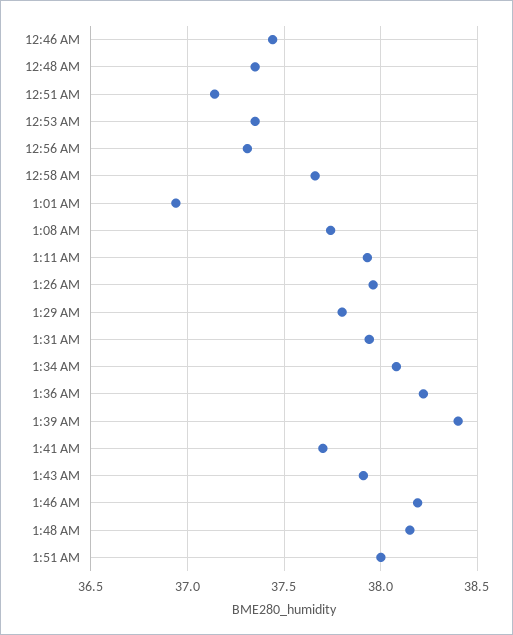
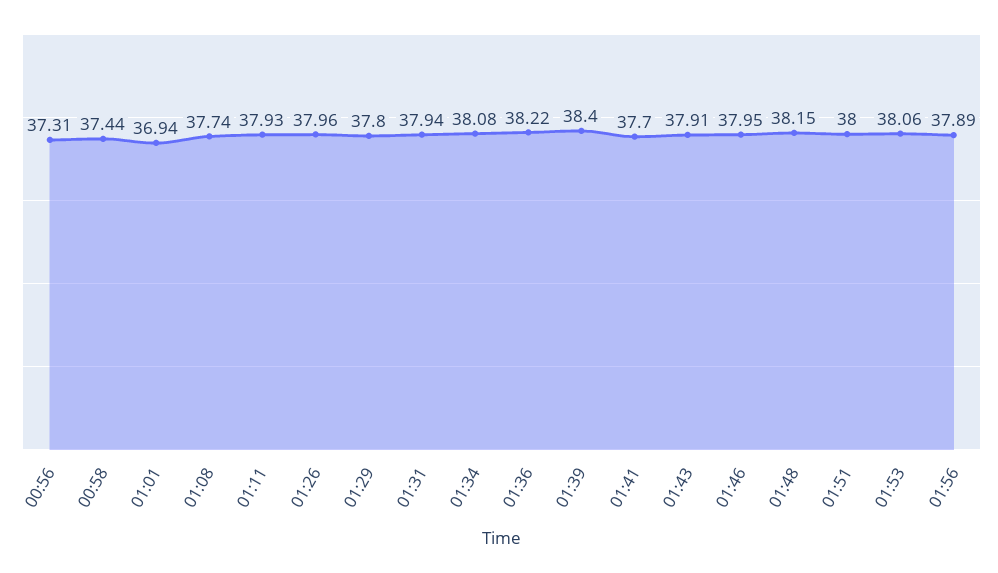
12:46 AM: 37.45 -> none
12:48 AM: 37.35 -> none
12:51 AM: 37.15 -> none
12:53 AM: 37.35 -> none
12:58 AM: 37.65 -> 37.44
1:46 AM: 38.2 -> 37.95
01:53: none -> 38.06
01:56: none -> 37.89

